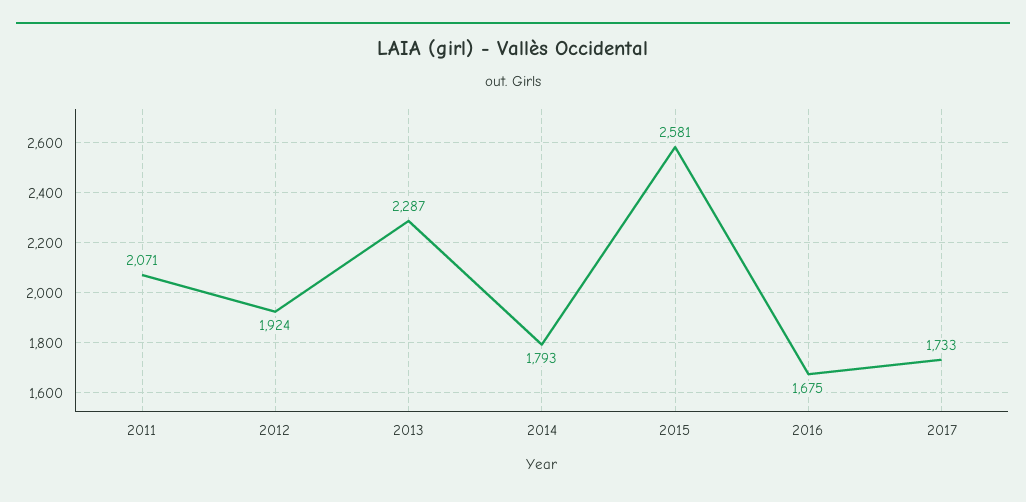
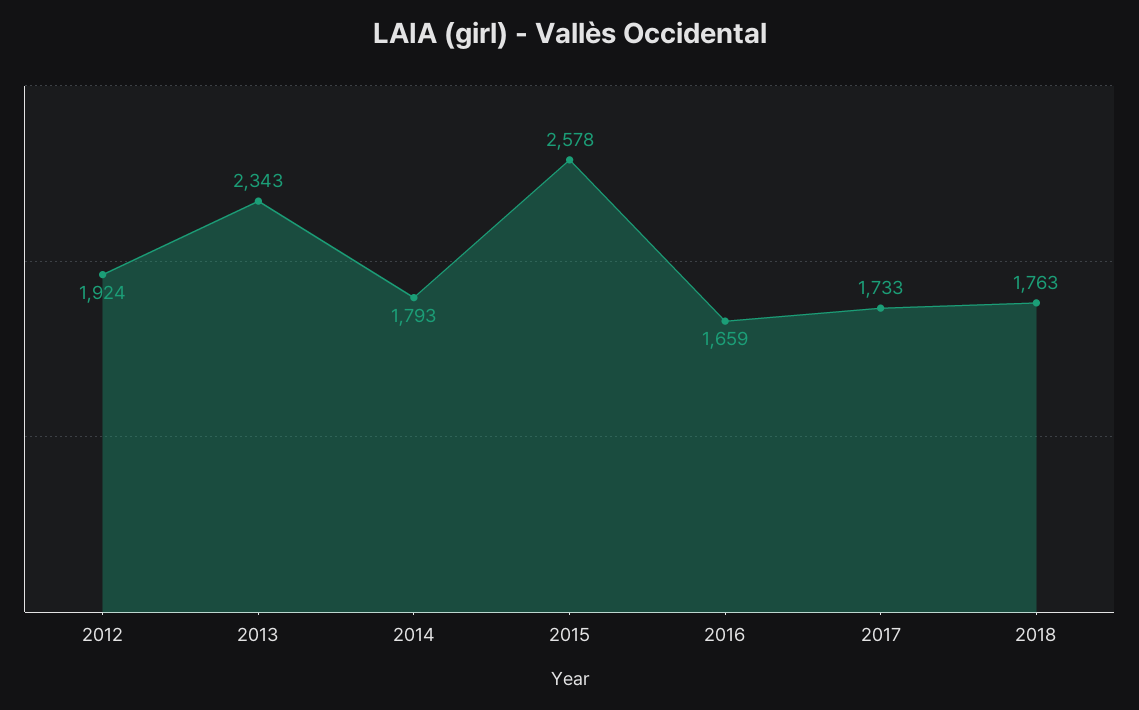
2011: 2071 -> none
2013: 2287 -> 2343
2015: 2581 -> 2578
2016: 1675 -> 1659
2018: none -> 1763

